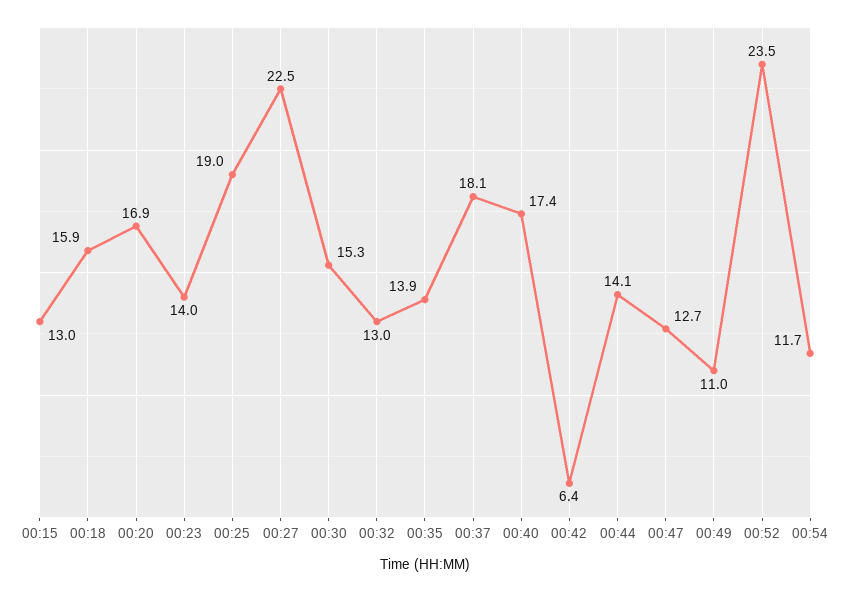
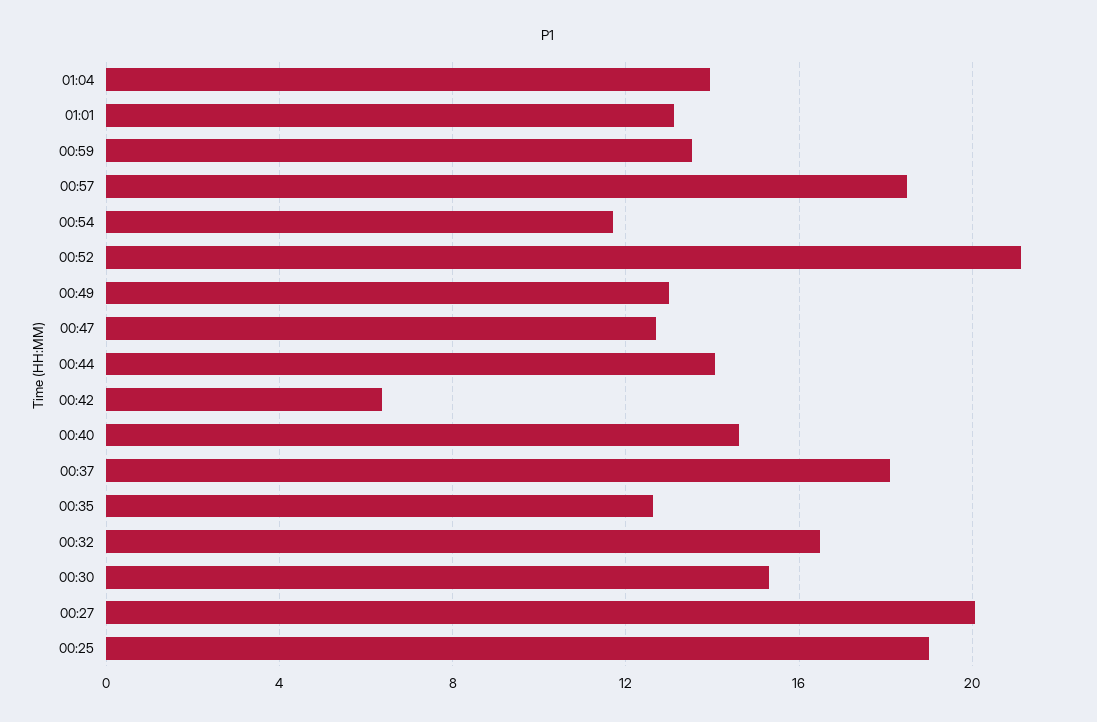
00:15: 13 -> none
00:18: 15.9 -> none
00:20: 16.9 -> none
00:23: 14 -> none
00:27: 22.5 -> 20
00:32: 13 -> 16.5
00:35: 13.9 -> 12.5
00:40: 17.4 -> 14.5
00:49: 11 -> 13
00:52: 23.5 -> 21
01:04: none -> 14
01:01: none -> 13
00:59: none -> 13.5
00:57: none -> 18.5

